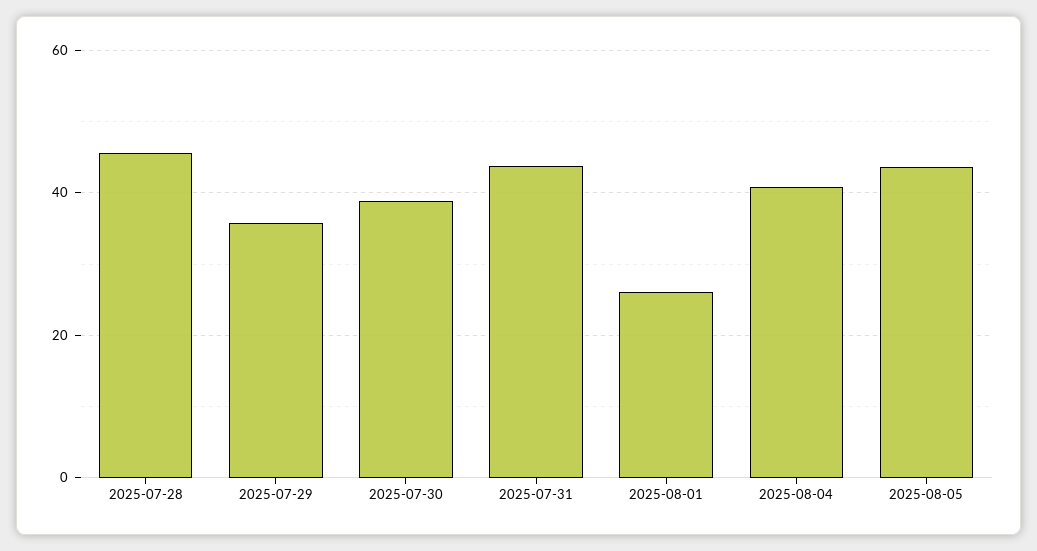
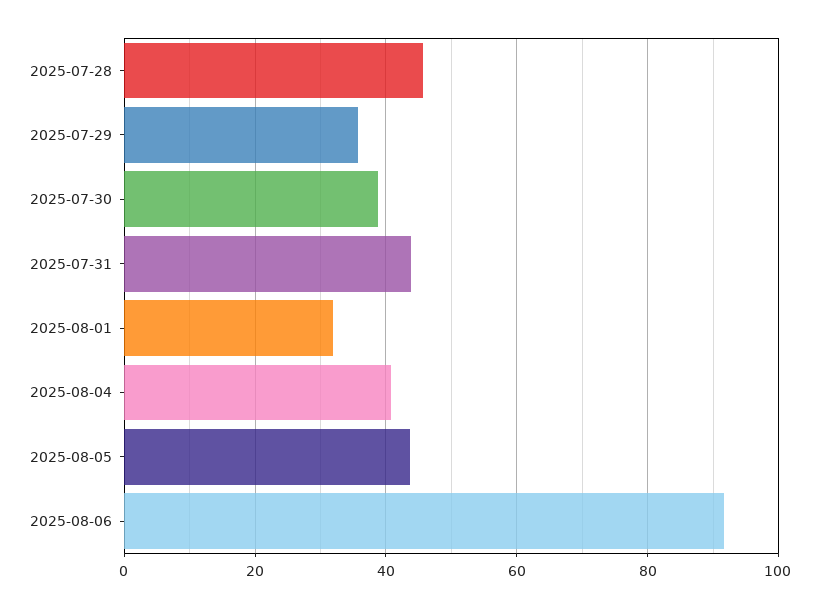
2025-08-01: 26 -> 32
2025-08-06: none -> 92

